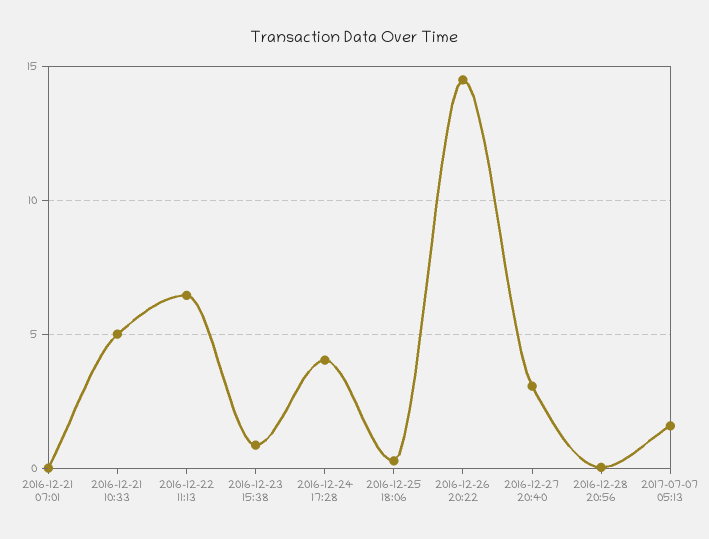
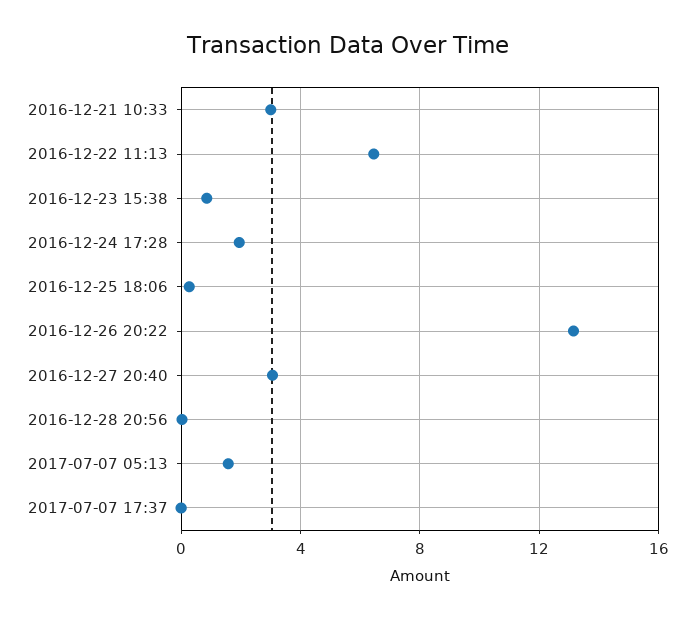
2016-12-21 07:01: 0 -> none
2016-12-21 10:33: 5 -> 3
2016-12-24 17:28: 4 -> 2
2016-12-26 20:22: 14.5 -> 13
2017-07-07 17:37: none -> 0

